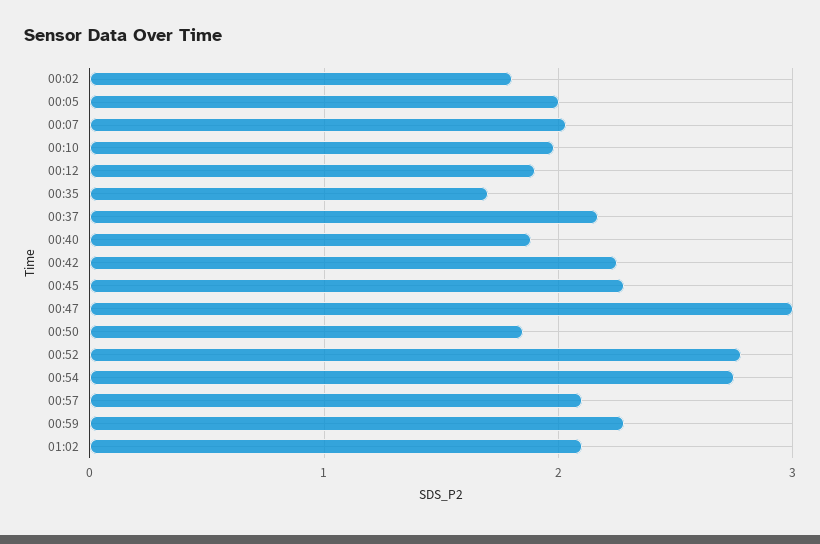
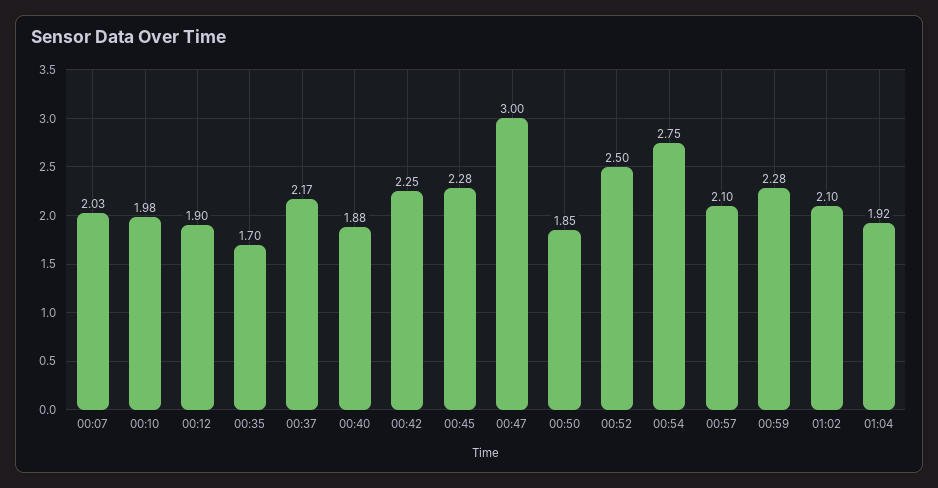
00:02: 1.8 -> none
00:05: 2 -> none
00:52: 2.8 -> 2.5
01:04: none -> 1.92

